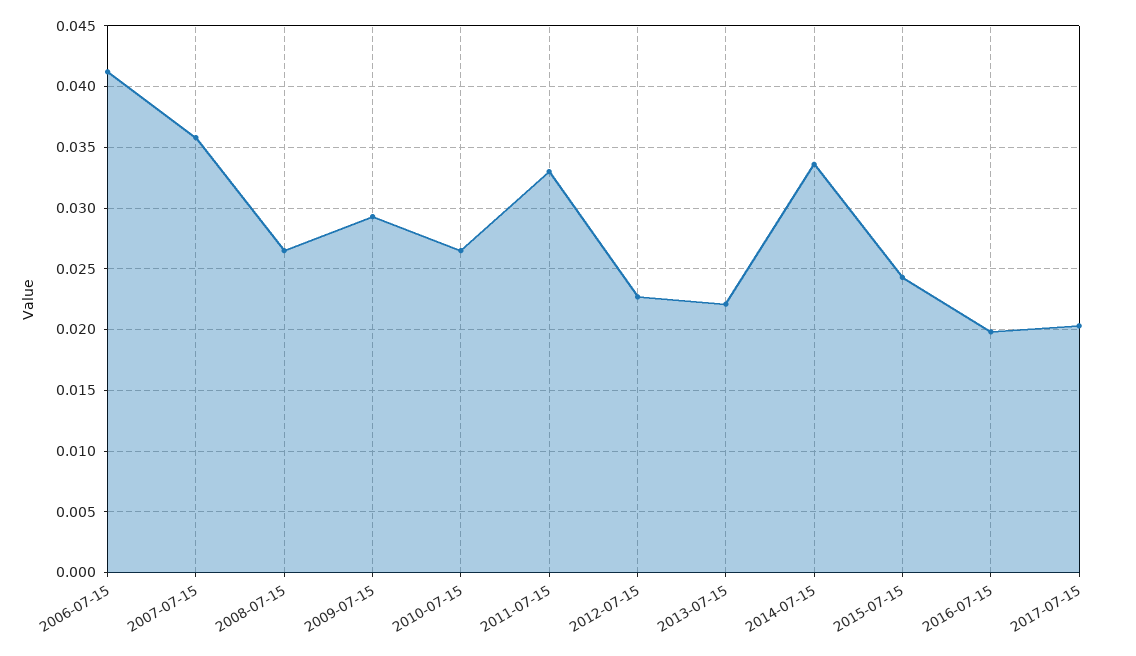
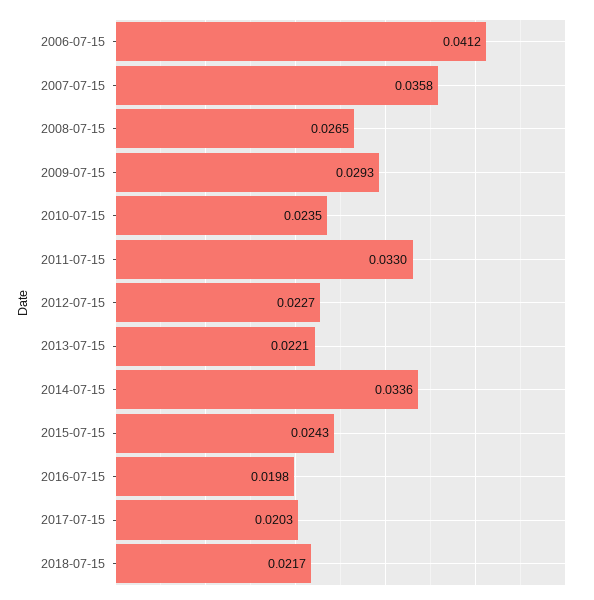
2010-07-15: 0.0265 -> 0.0235
2018-07-15: none -> 0.0217

